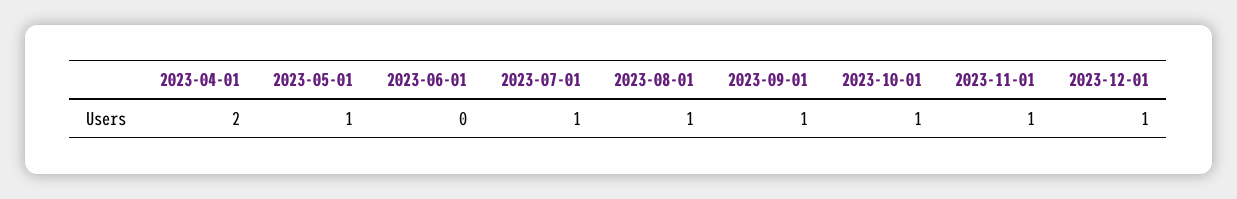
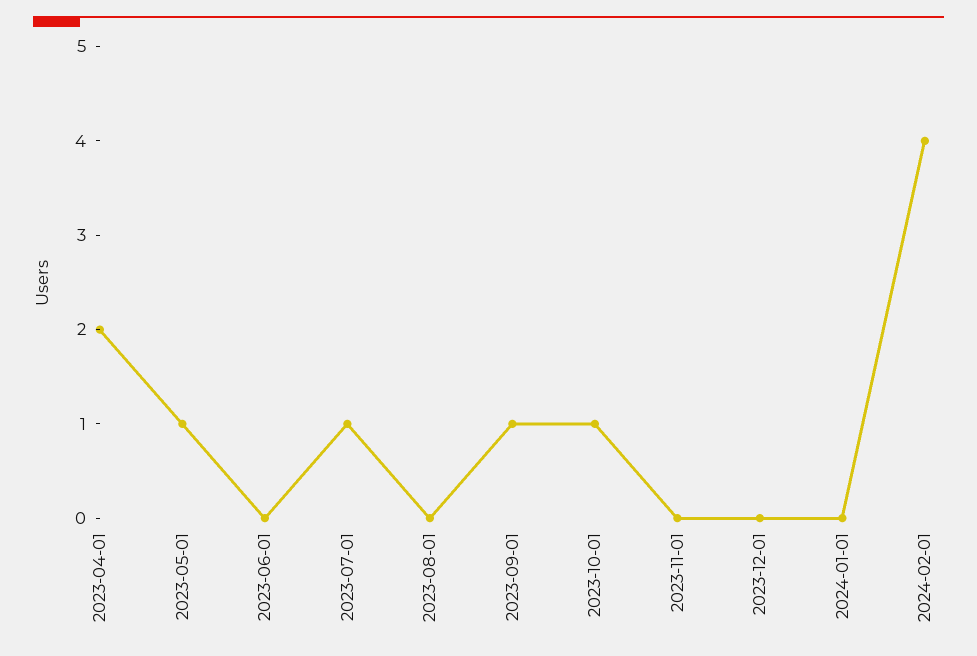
2023-08-01: 1 -> 0
2023-11-01: 1 -> 0
2023-12-01: 1 -> 0
2024-01-01: none -> 0
2024-02-01: none -> 4

